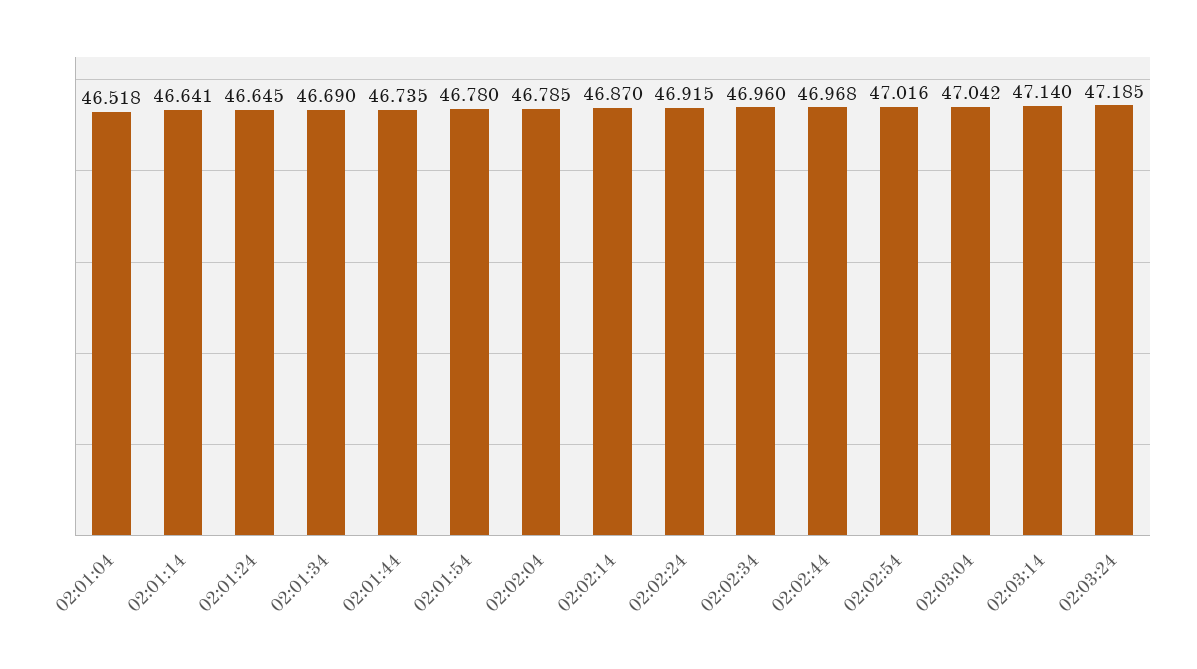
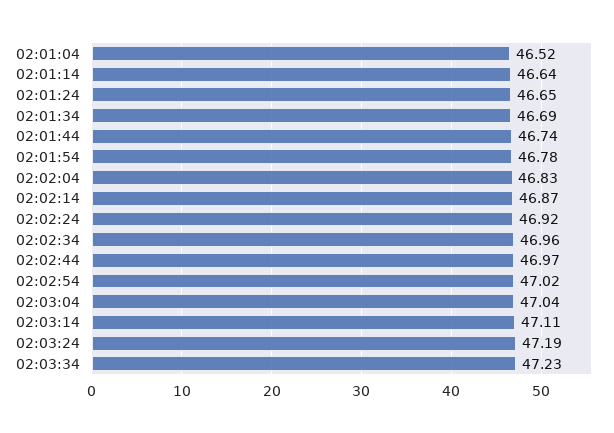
02:02:04: 46.785 -> 46.83
02:03:14: 47.14 -> 47.11
02:03:34: none -> 47.23

